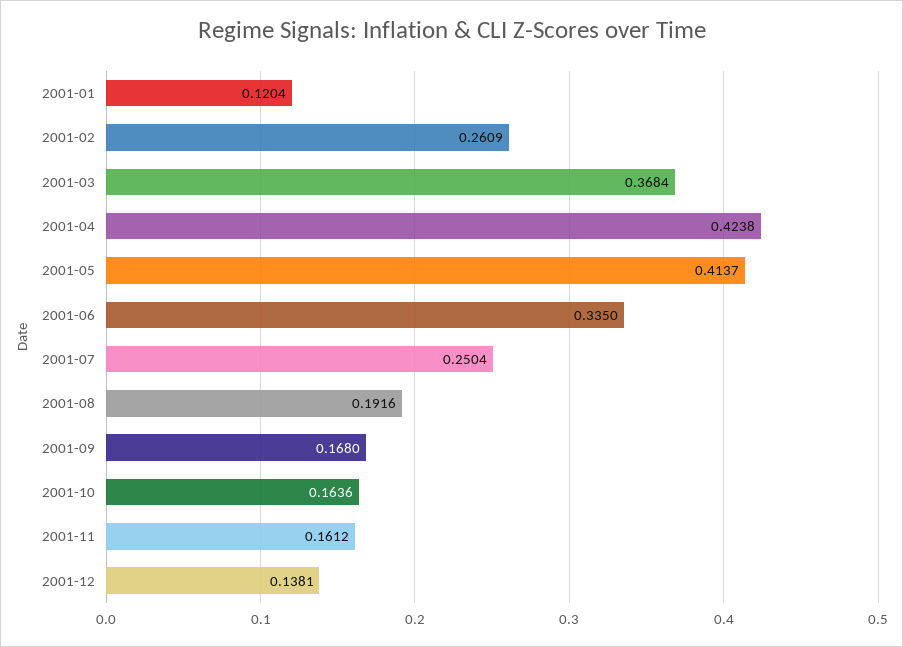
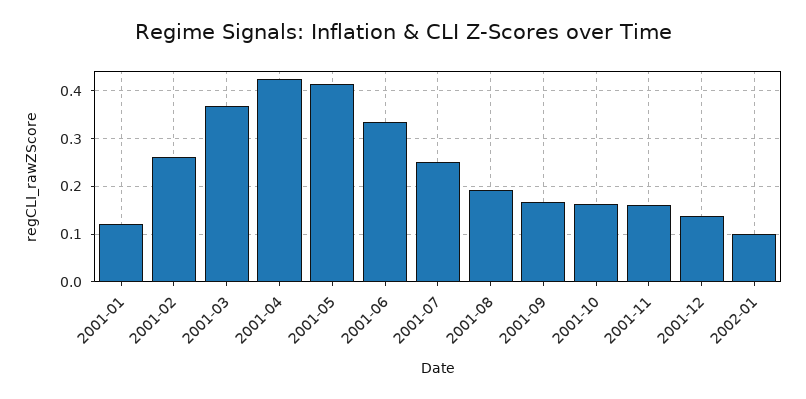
2002-01: none -> 0.1

